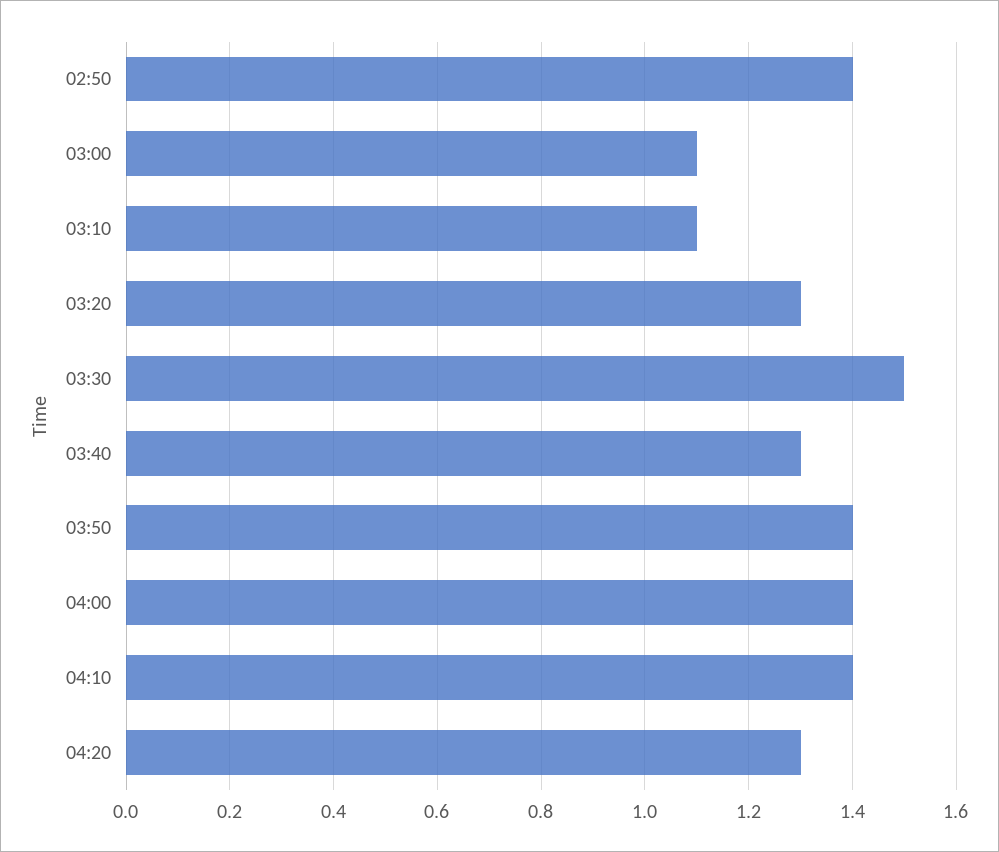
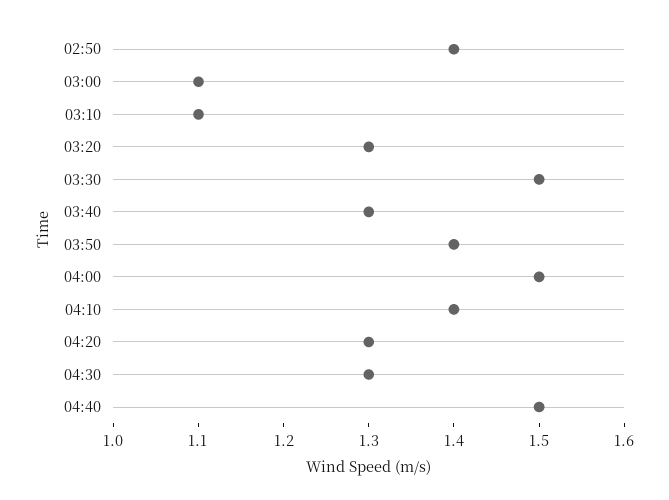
04:00: 1.4 -> 1.5
04:30: none -> 1.3
04:40: none -> 1.5

